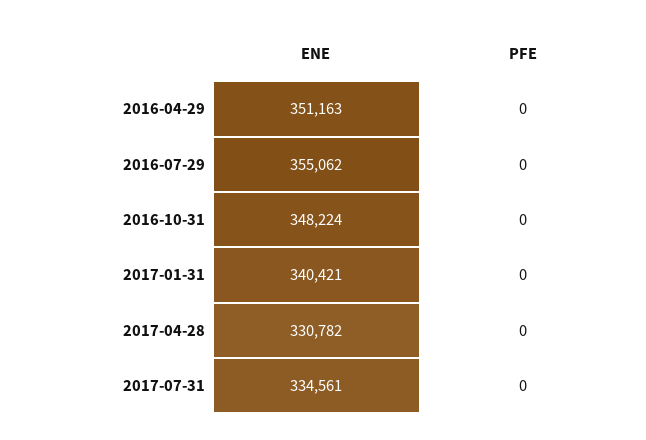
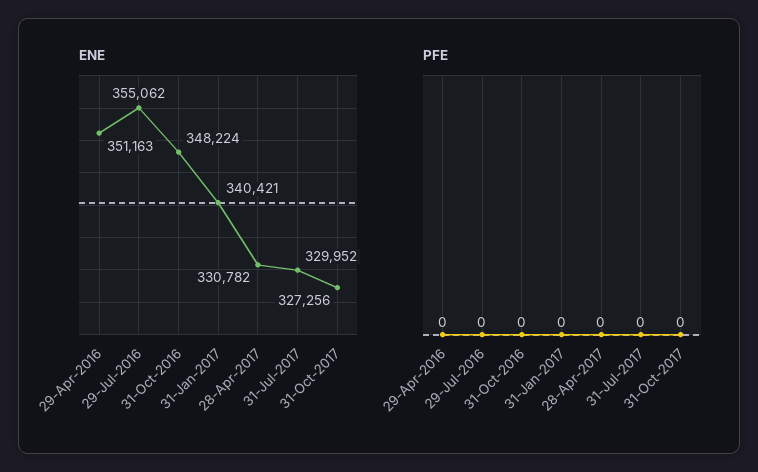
ENE, 2017-07-31: 334561 -> 329952
ENE, 31-Oct-2017: none -> 327256
PFE, 31-Oct-2017: none -> 0

